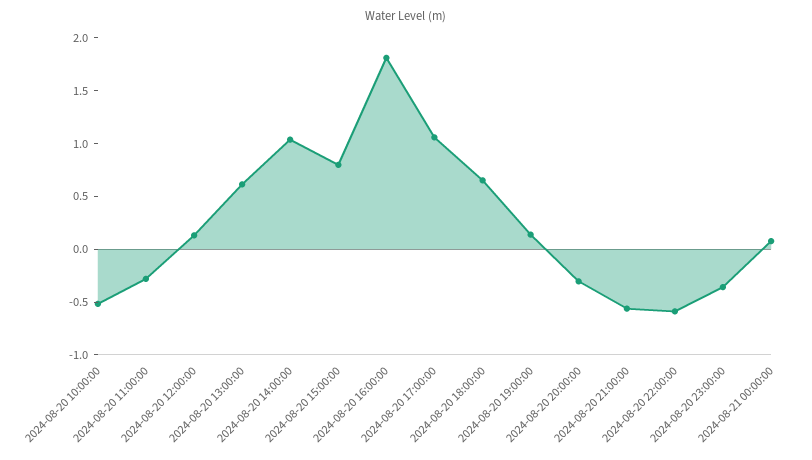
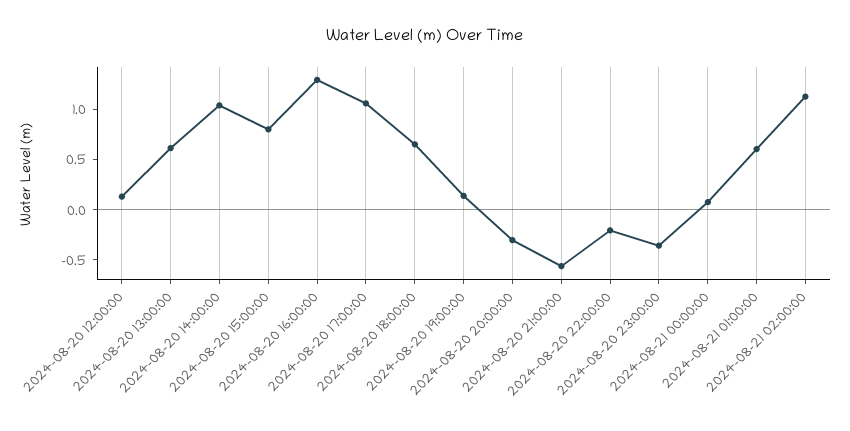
2024-08-20 10:00:00: -0.5 -> none
2024-08-20 11:00:00: -0.3 -> none
2024-08-20 16:00:00: 1.8 -> 1.3
2024-08-20 22:00:00: -0.6 -> -0.2
2024-08-21 01:00:00: none -> 0.6
2024-08-21 02:00:00: none -> 1.1

